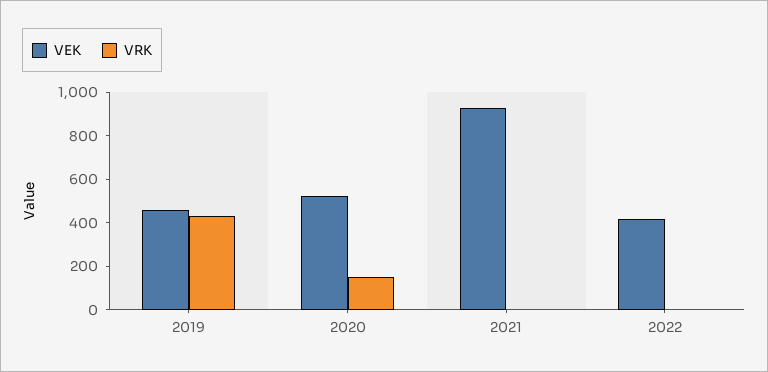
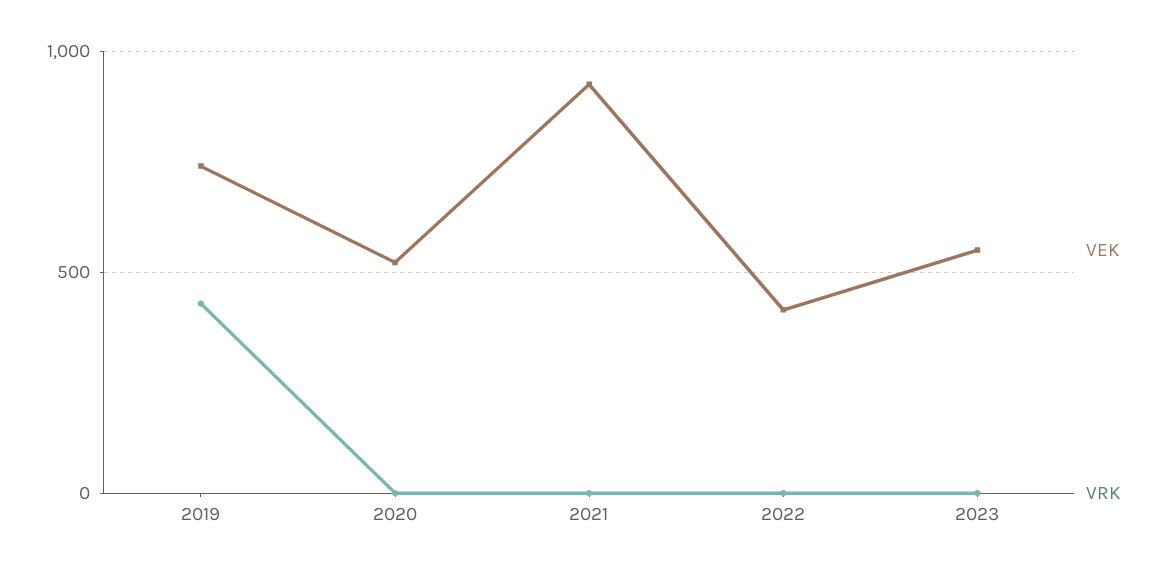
VEK, 2019: 450 -> 750
VRK, 2020: 150 -> 0
VEK, 2023: none -> 550
VRK, 2023: none -> 0

